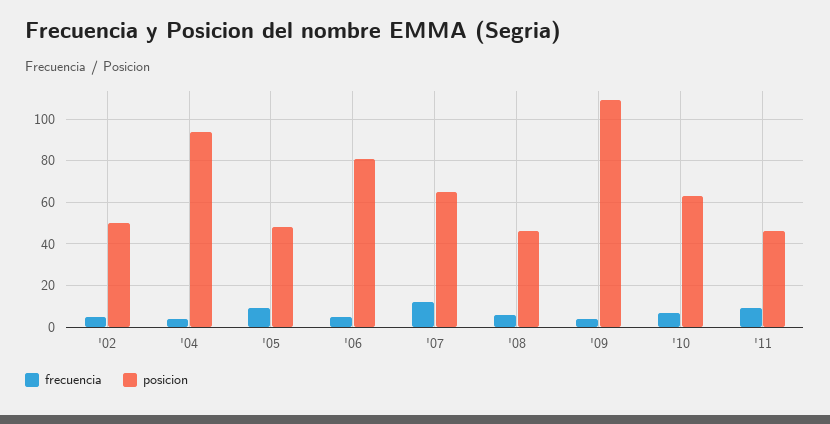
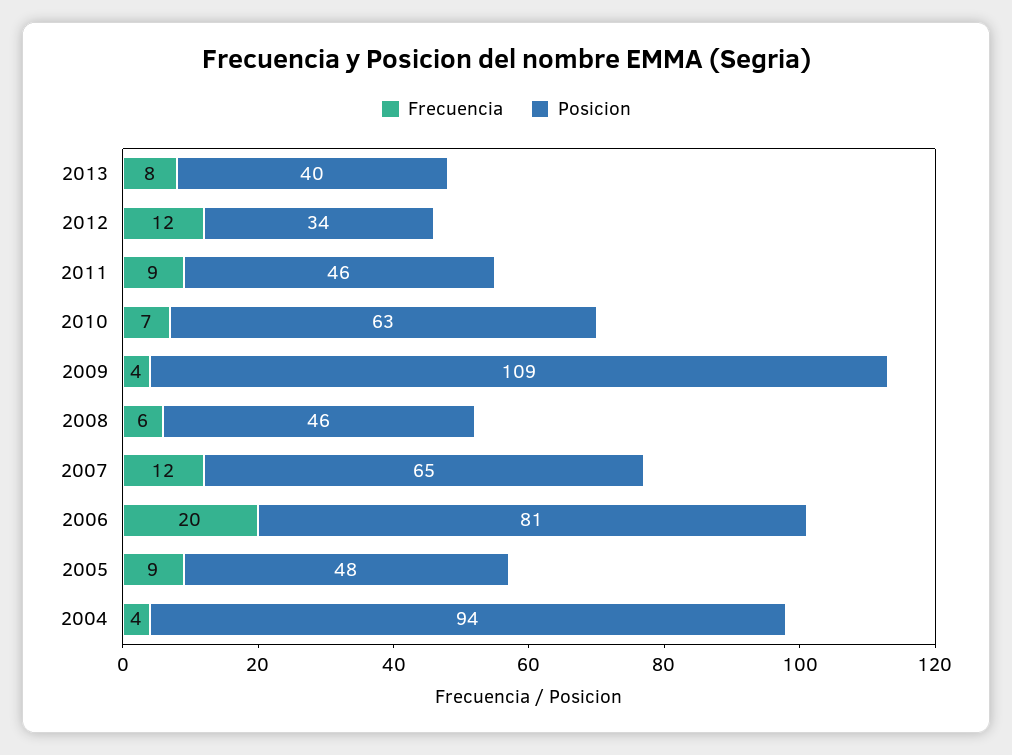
frecuencia, '02: 5 -> none
posicion, '02: 50 -> none
frecuencia, '06: 5 -> 20
frecuencia, 2013: none -> 8
posicion, 2013: none -> 40
frecuencia, 2012: none -> 12
posicion, 2012: none -> 34

